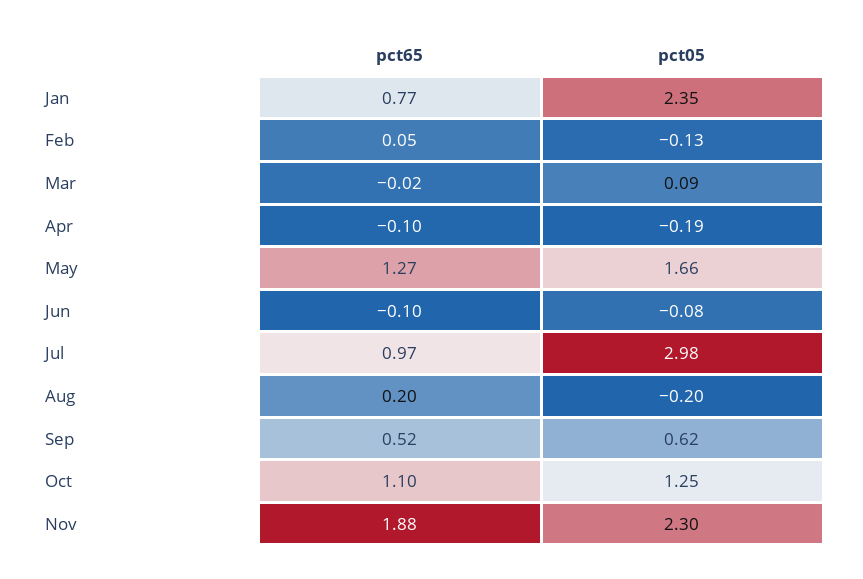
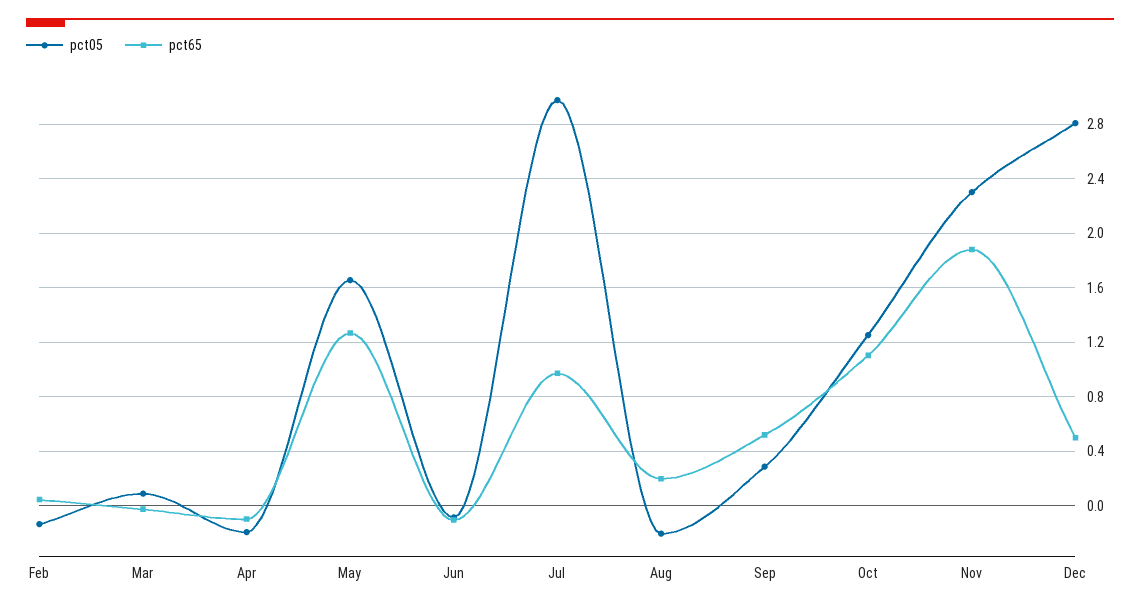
pct65, Jan: 0.77 -> none
pct05, Jan: 2.35 -> none
pct05, Sep: 0.62 -> 0.3
pct05, Dec: none -> 2.8
pct65, Dec: none -> 0.5

